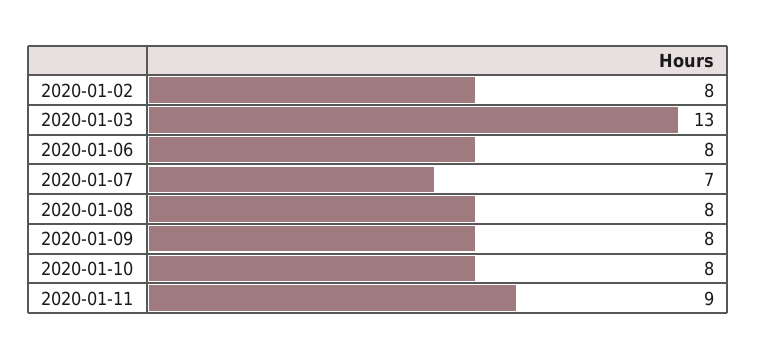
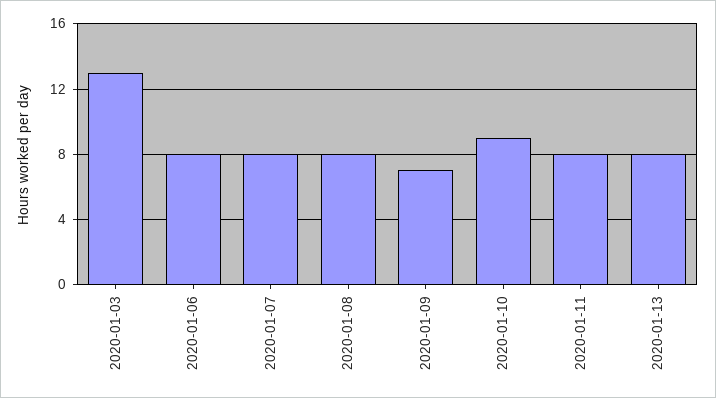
2020-01-02: 8 -> none
2020-01-07: 7 -> 8
2020-01-09: 8 -> 7
2020-01-10: 8 -> 9
2020-01-11: 9 -> 8
2020-01-13: none -> 8

